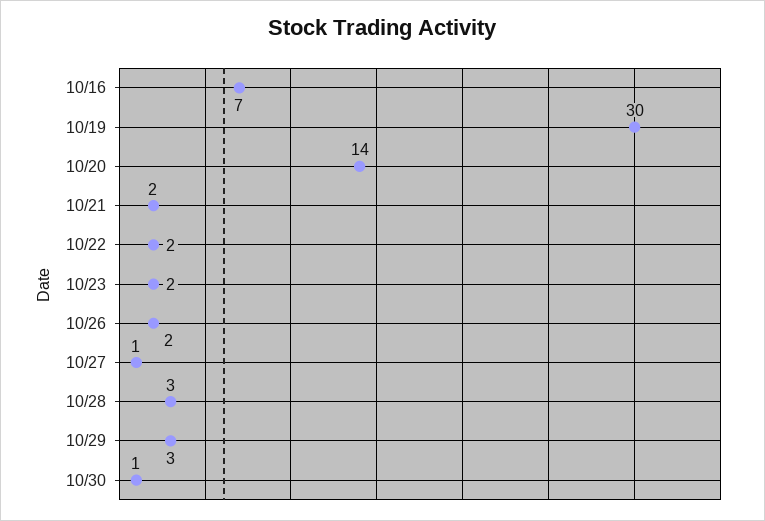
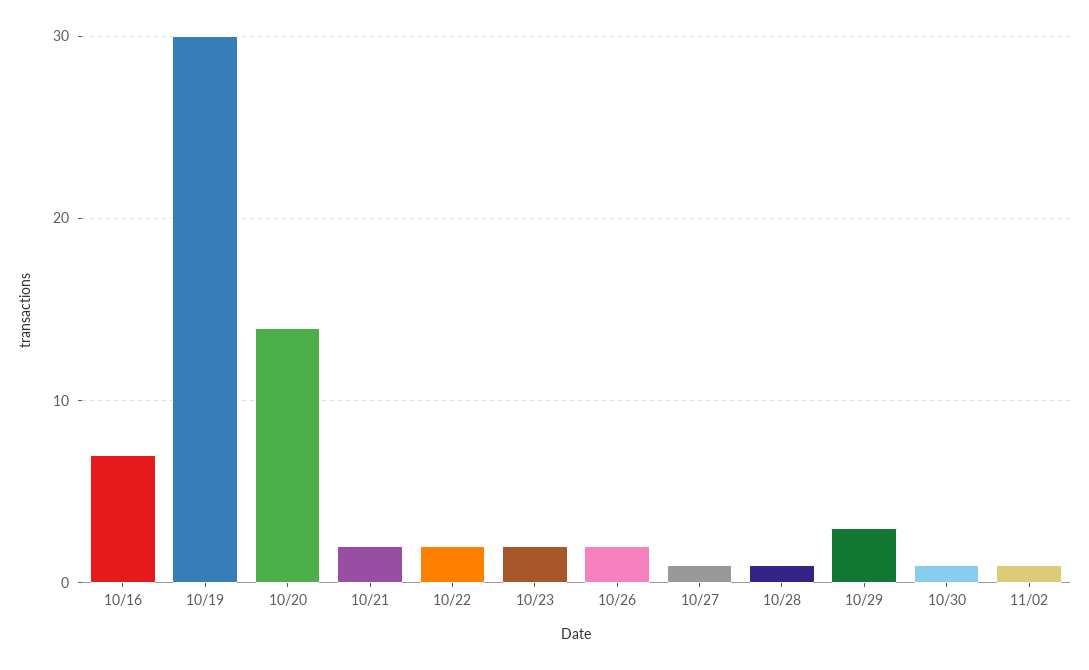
10/28: 3 -> 1
11/02: none -> 1

